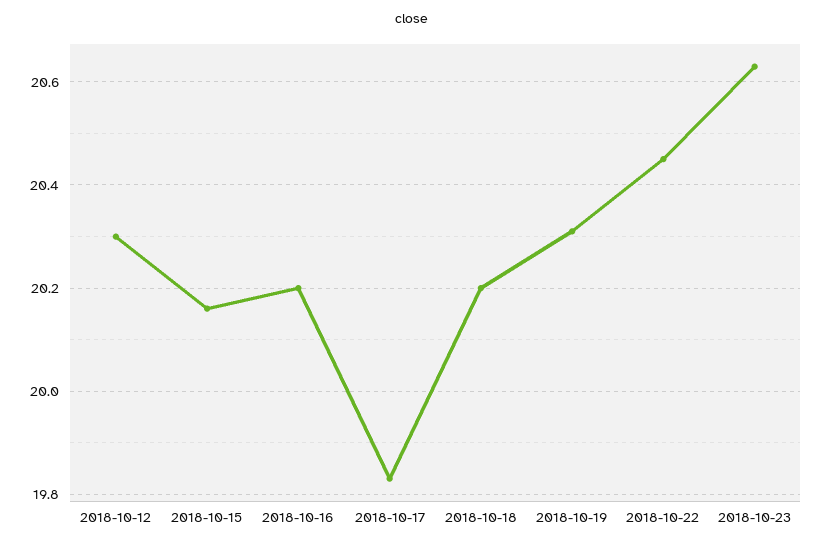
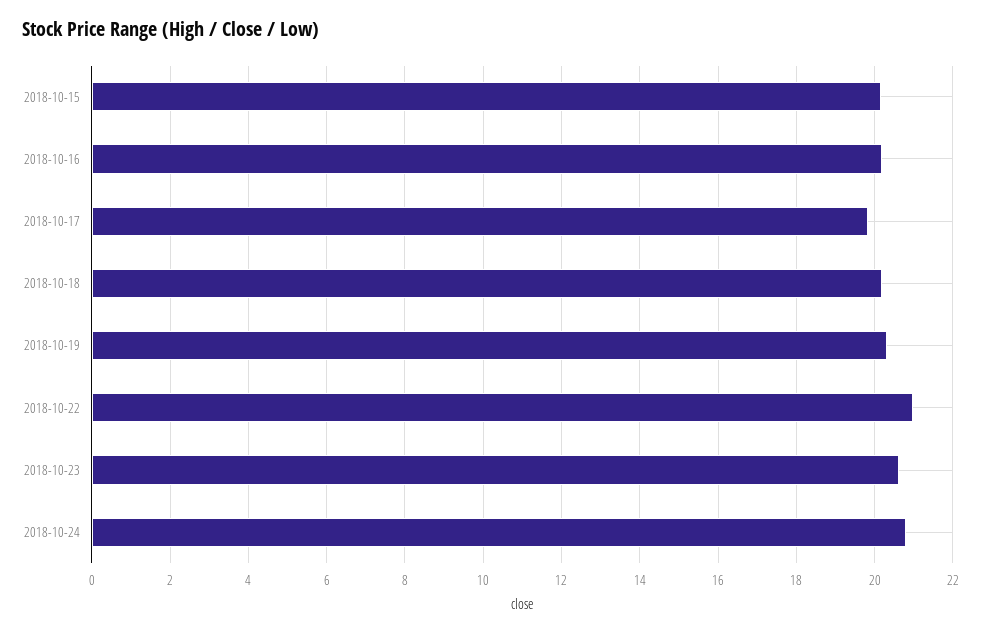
2018-10-12: 20.3 -> none
2018-10-22: 20.45 -> 21
2018-10-24: none -> 20.8

